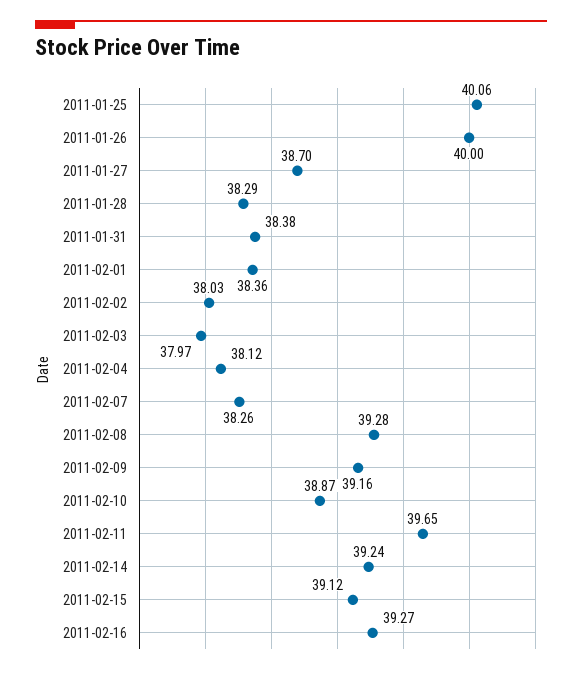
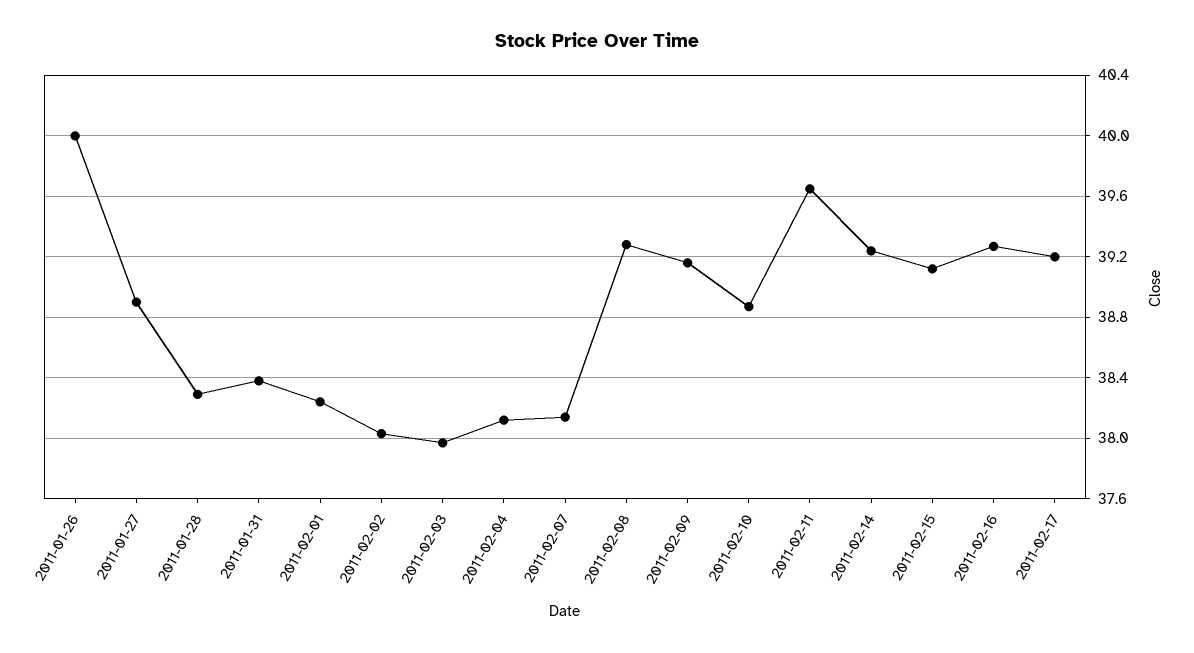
2011-01-25: 40.06 -> none
2011-01-27: 38.7 -> 38.9
2011-02-01: 38.36 -> 38.25
2011-02-07: 38.26 -> 38.15
2011-02-17: none -> 39.2

